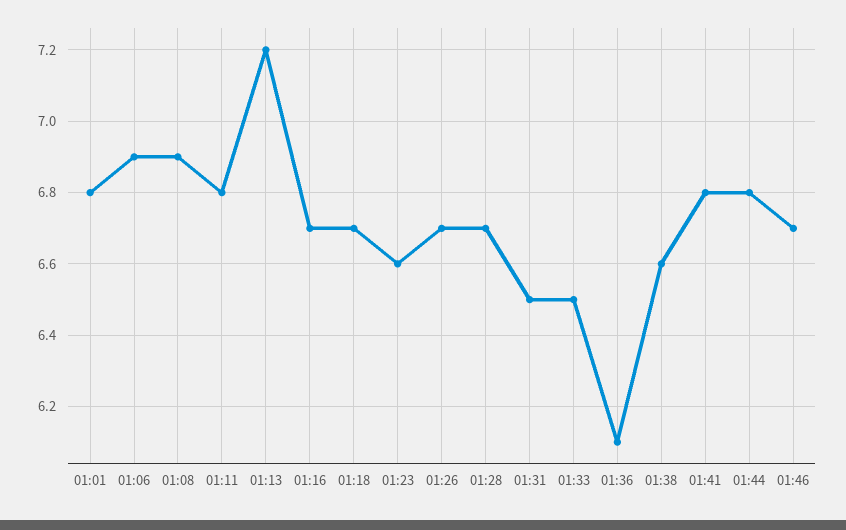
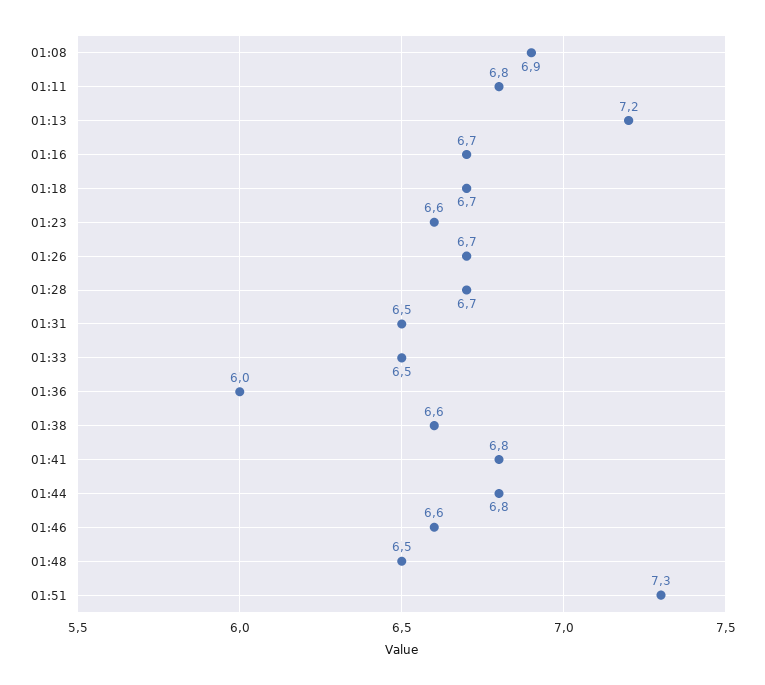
01:01: 6.8 -> none
01:06: 6.9 -> none
01:36: 6.1 -> 6
01:46: 6.7 -> 6.6
01:48: none -> 6.5
01:51: none -> 7.3

